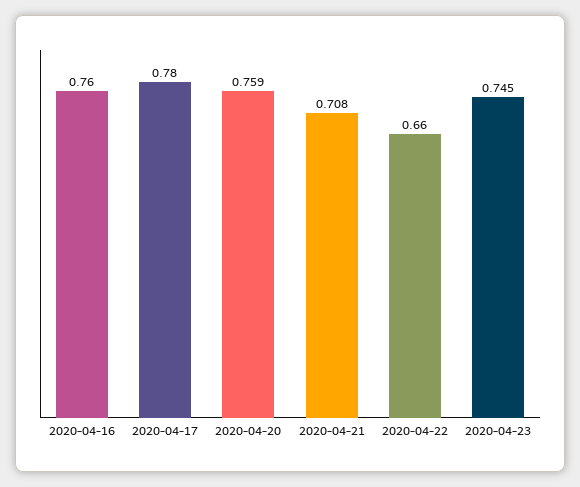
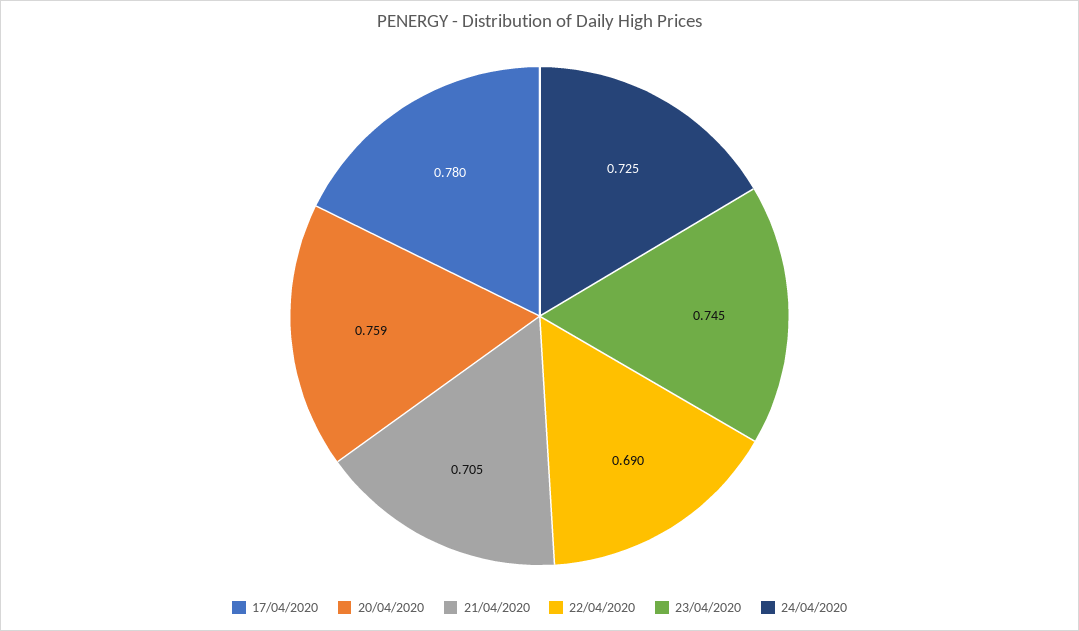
2020-04-16: 0.76 -> none
2020-04-21: 0.708 -> 0.705
2020-04-22: 0.66 -> 0.69
24/04/2020: none -> 0.725

